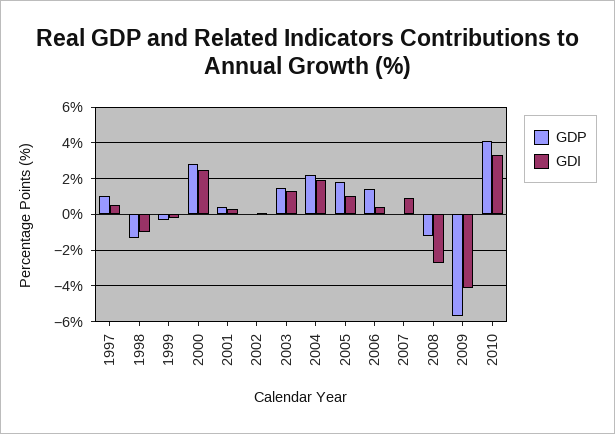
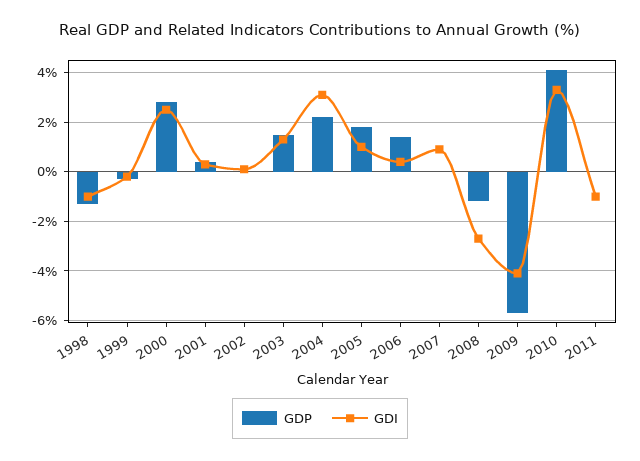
GDP, 1997: 1 -> none
GDI, 1997: 0.5 -> none
GDI, 2004: 2 -> 3
GDP, 2011: none -> 0
GDI, 2011: none -> -1

